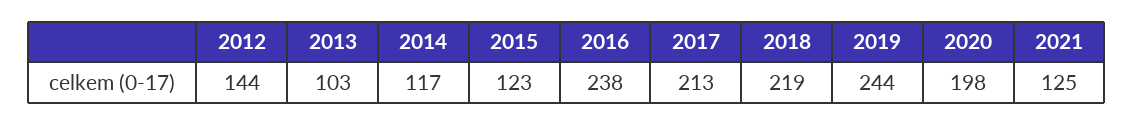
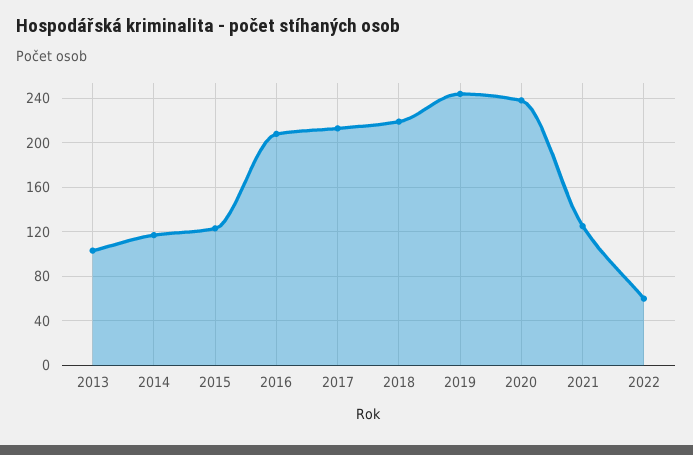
2012: 144 -> none
2016: 238 -> 210
2020: 198 -> 240
2022: none -> 60

